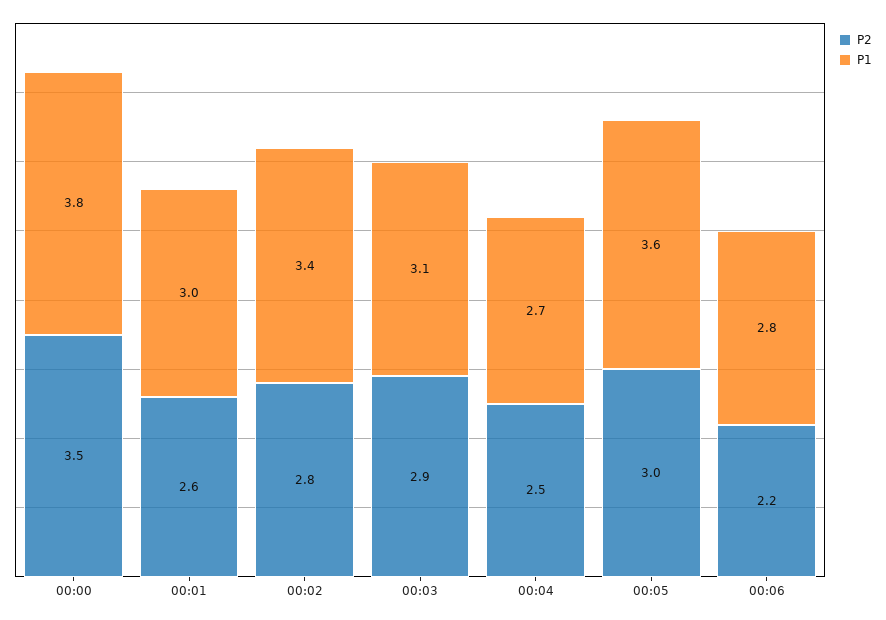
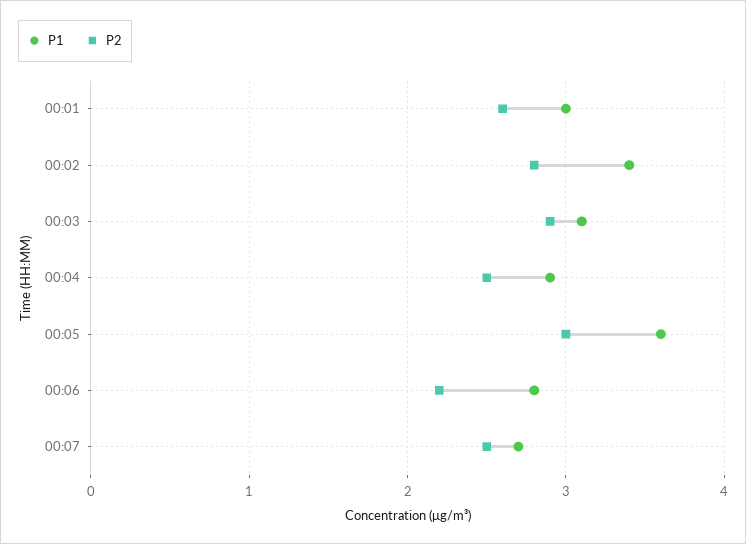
P2, 00:00: 3.5 -> none
P1, 00:00: 3.8 -> none
P1, 00:04: 2.7 -> 2.9
P1, 00:07: none -> 2.7
P2, 00:07: none -> 2.5

